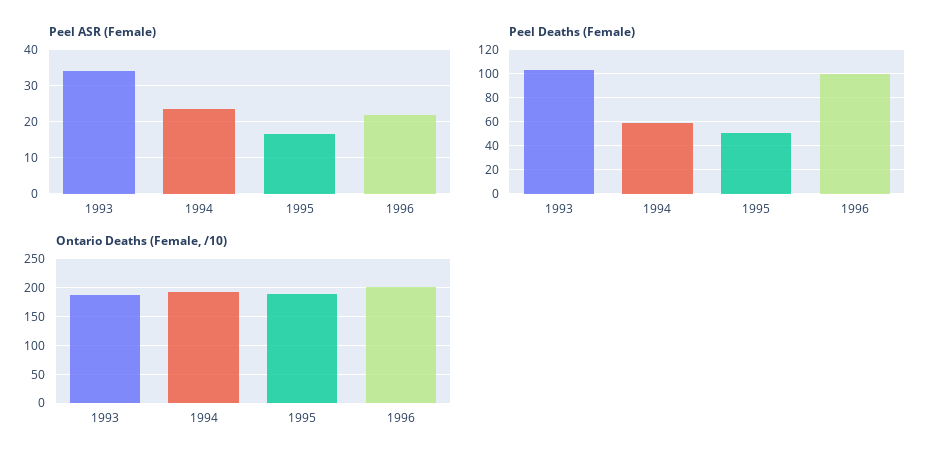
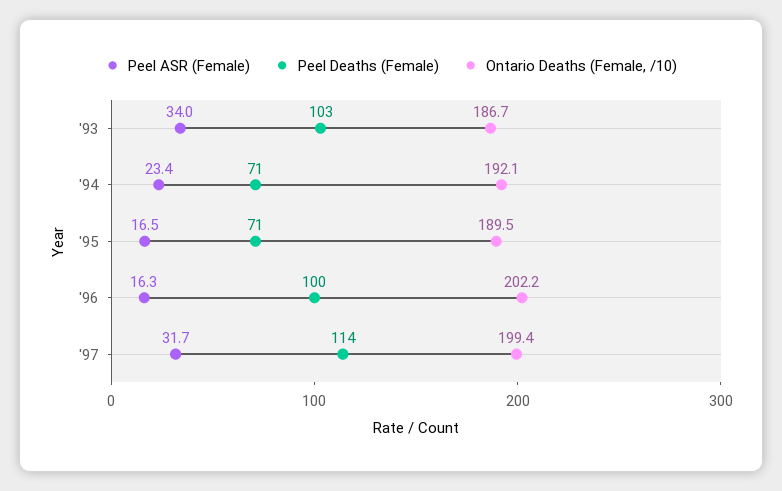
Peel ASR (Female), 1996: 22 -> 16.3
Peel Deaths (Female), 1994: 60 -> 71
Peel Deaths (Female), 1995: 50 -> 71
Peel ASR (Female), '97: none -> 31.7
Peel Deaths (Female), '97: none -> 114
Ontario Deaths (Female, /10), '97: none -> 199.4

